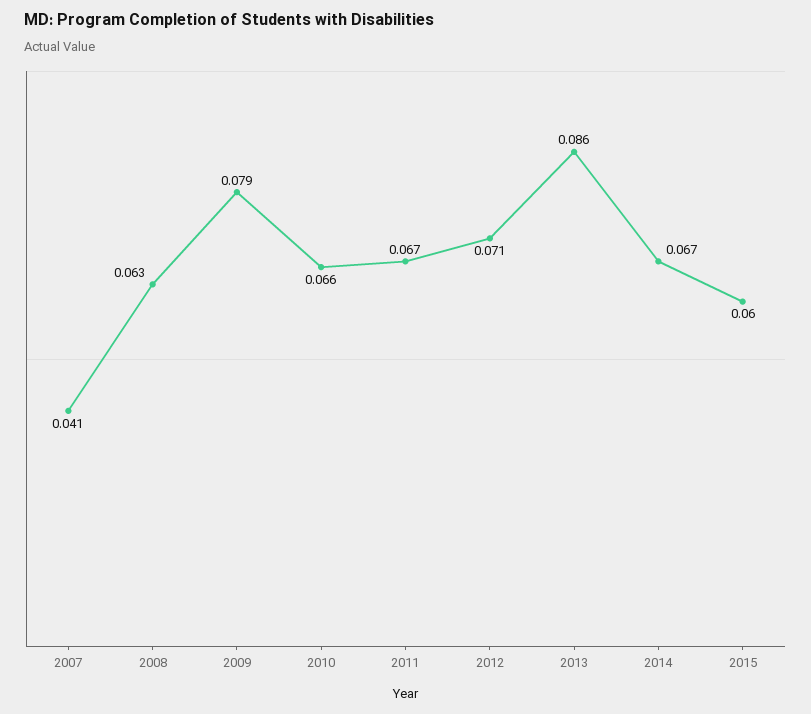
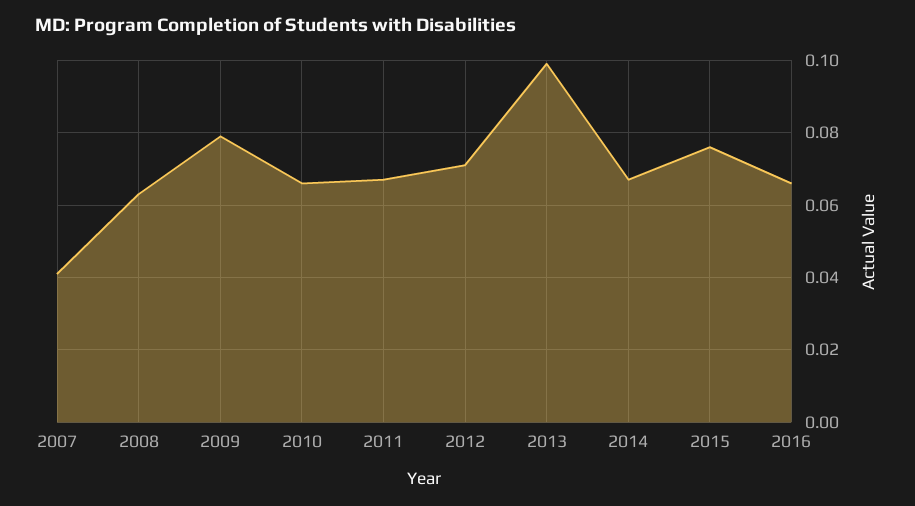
2013: 0.086 -> 0.1
2015: 0.06 -> 0.075
2016: none -> 0.065

